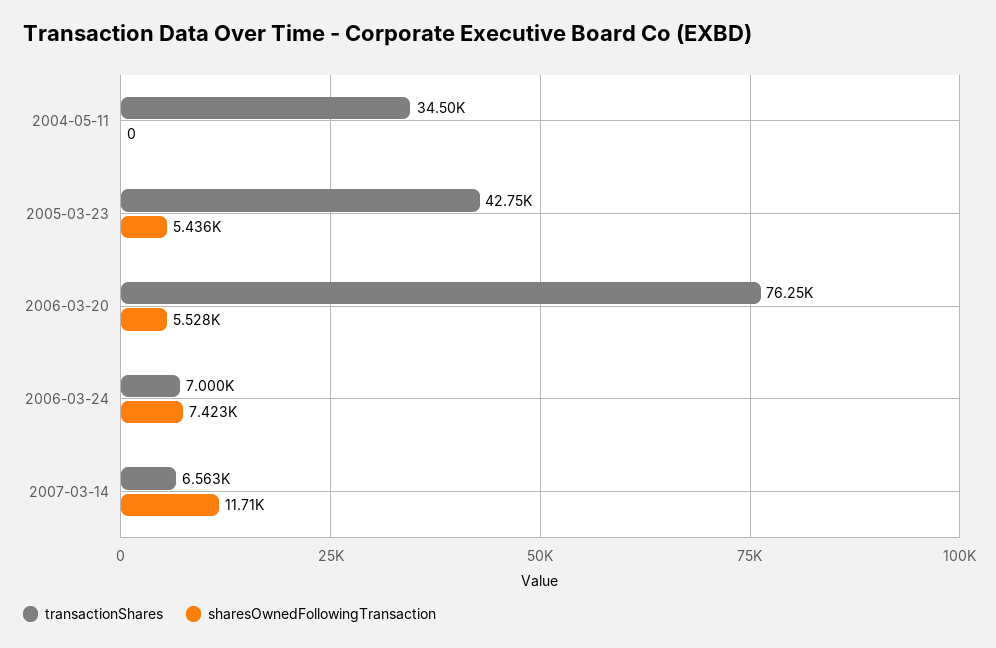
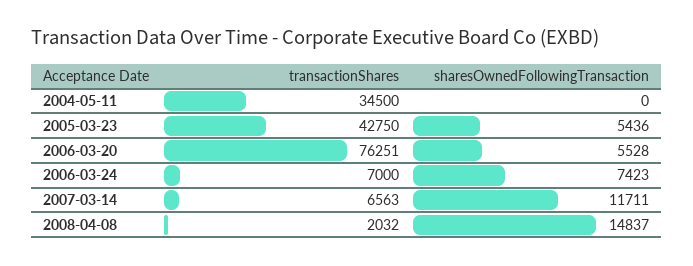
transactionShares, 2008-04-08: none -> 2032
sharesOwnedFollowingTransaction, 2008-04-08: none -> 14837

